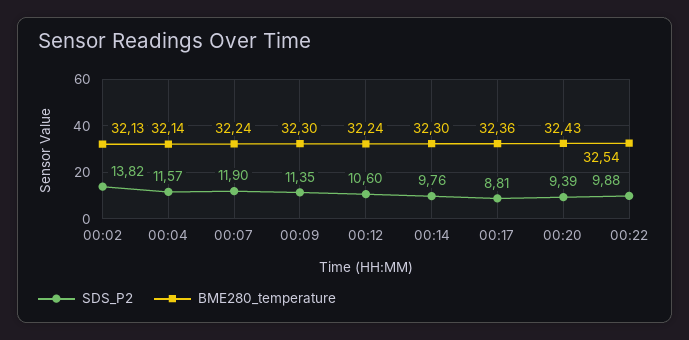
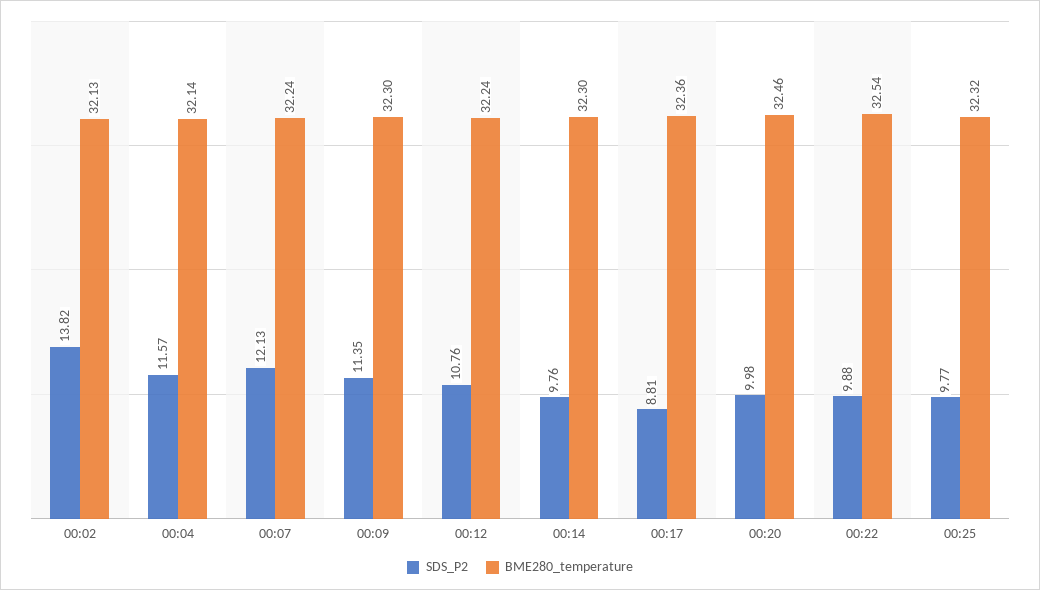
SDS_P2, 00:07: 11.9 -> 12.13
SDS_P2, 00:12: 10.6 -> 10.76
SDS_P2, 00:20: 9.39 -> 9.98
BME280_temperature, 00:20: 32.43 -> 32.46
SDS_P2, 00:25: none -> 9.77
BME280_temperature, 00:25: none -> 32.32

